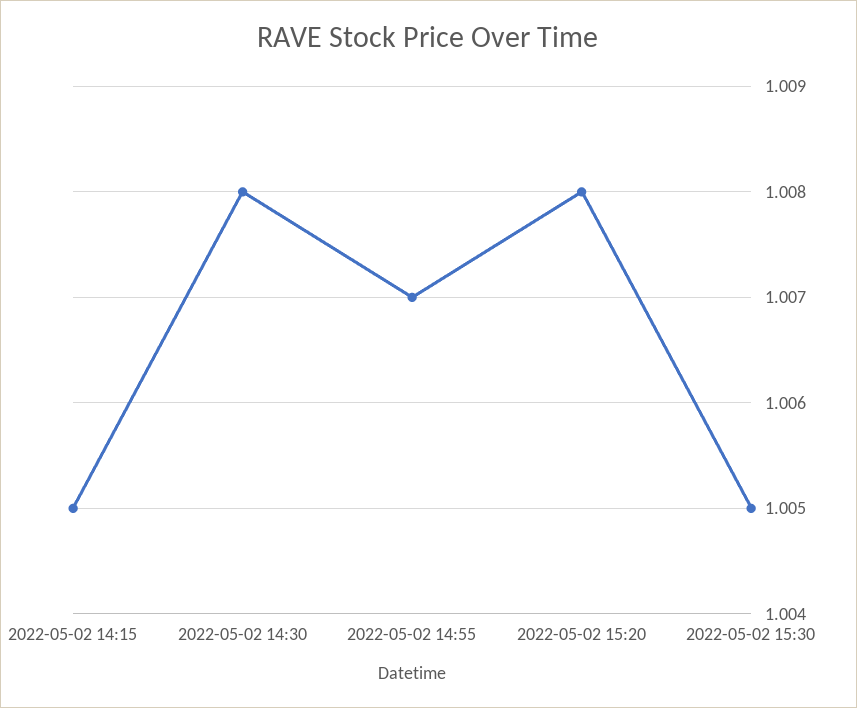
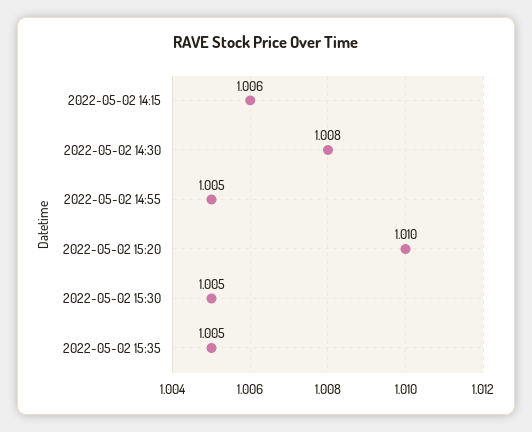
2022-05-02 14:15: 1.005 -> 1.006
2022-05-02 14:55: 1.007 -> 1.005
2022-05-02 15:20: 1.008 -> 1.01
2022-05-02 15:35: none -> 1.005

